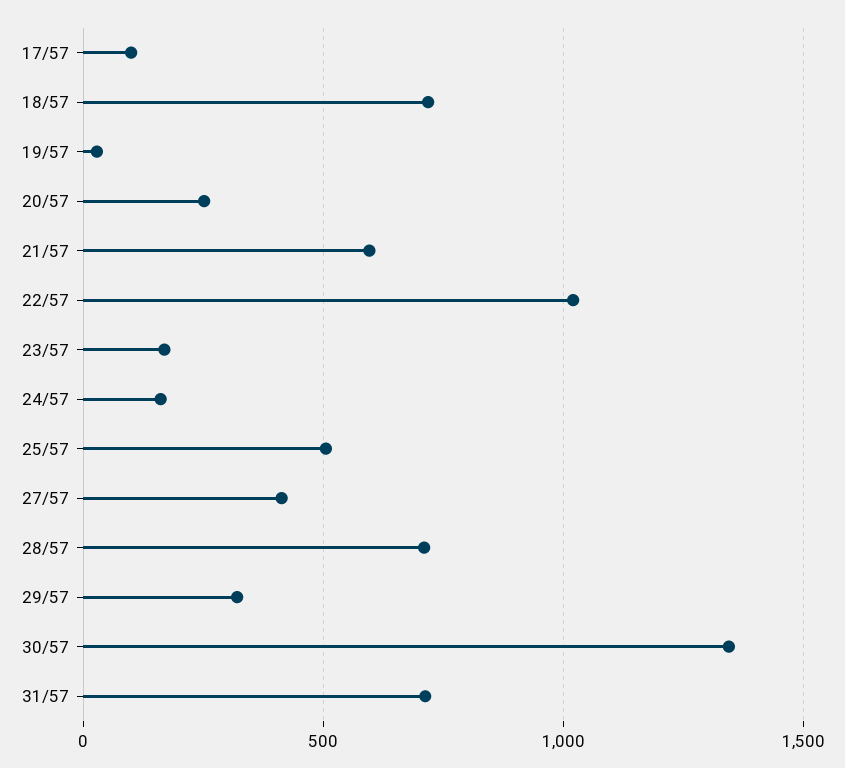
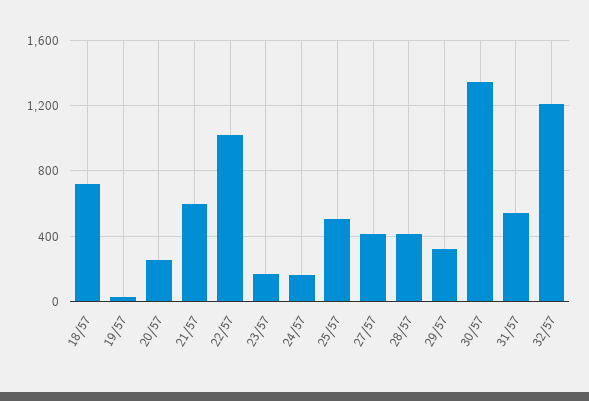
17/57: 100 -> none
28/57: 700 -> 400
31/57: 700 -> 550
32/57: none -> 1200

